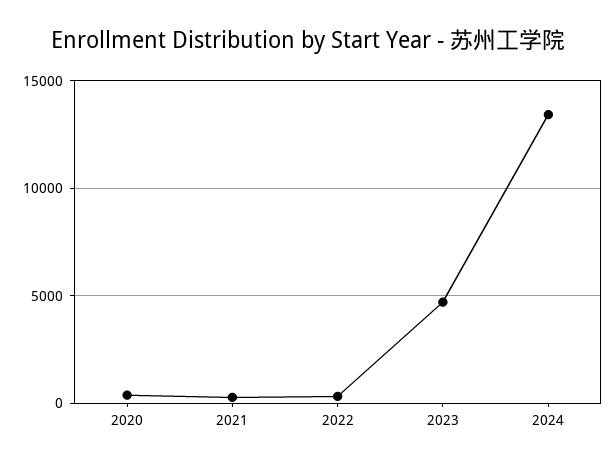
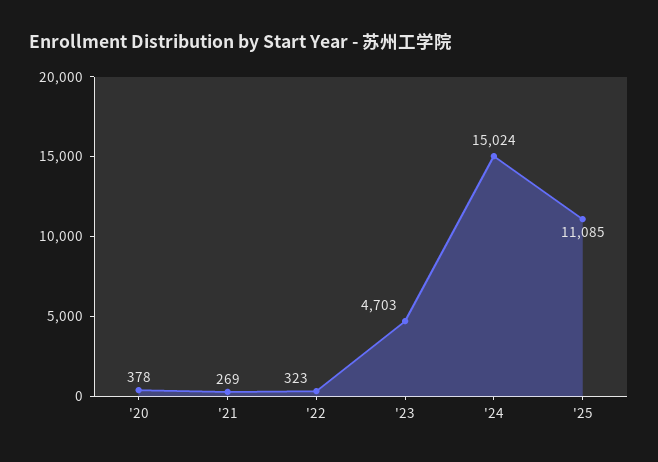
2024: 13500 -> 15024
'25: none -> 11085

